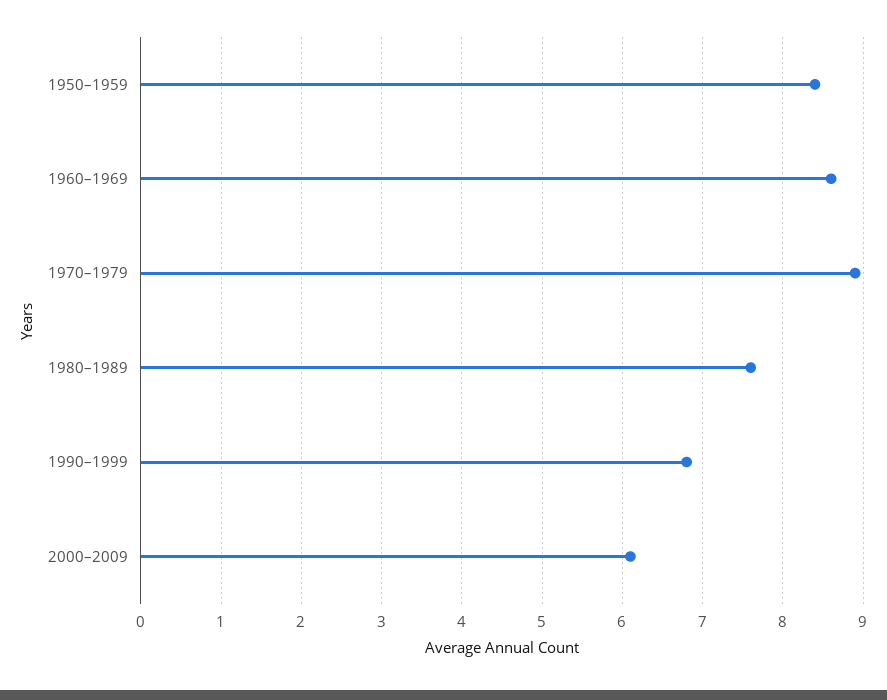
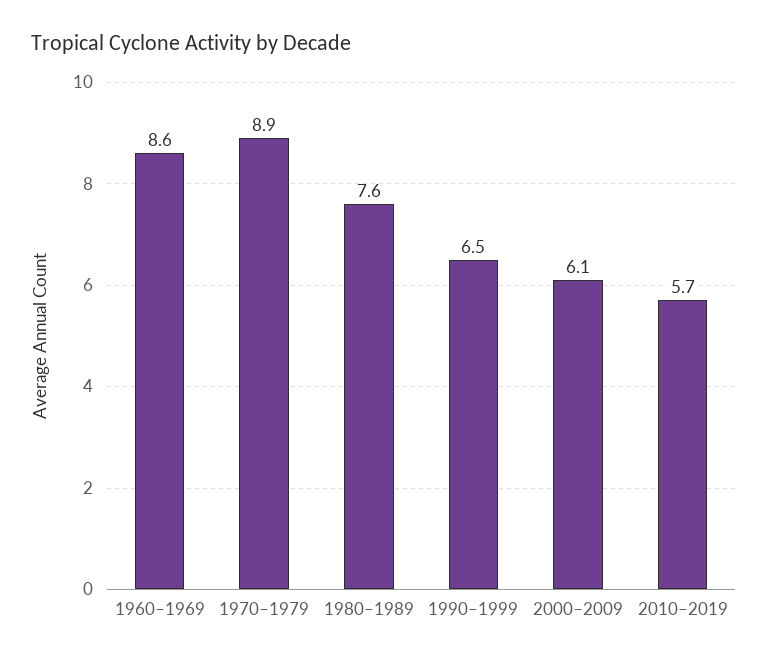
1950–1959: 8.4 -> none
1990–1999: 6.8 -> 6.5
2010–2019: none -> 5.7

